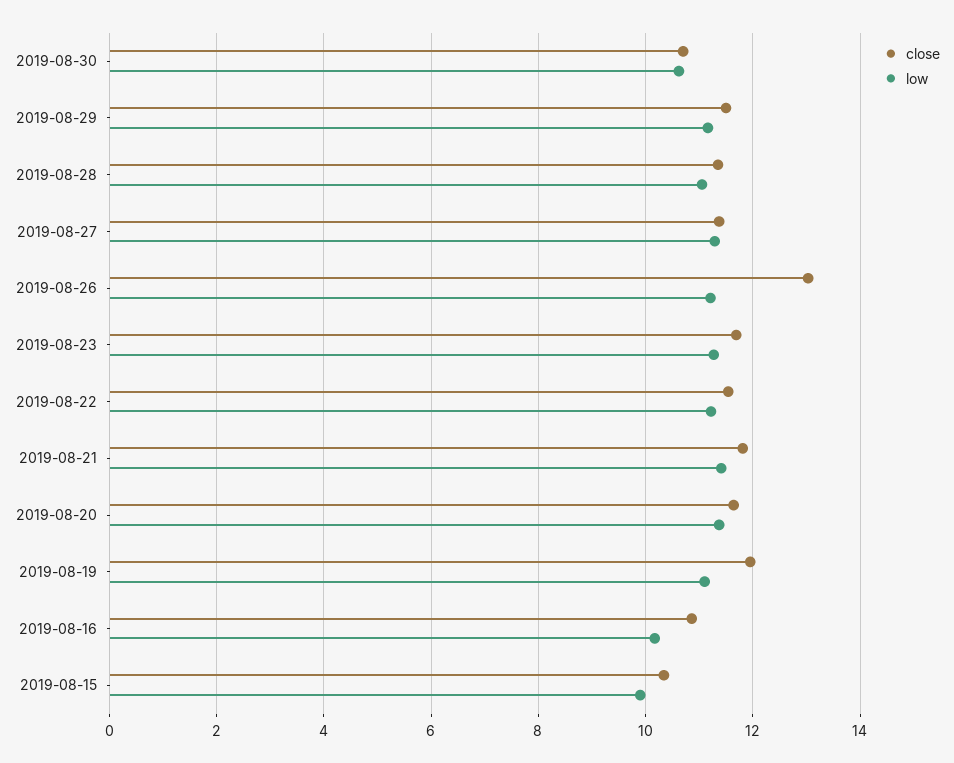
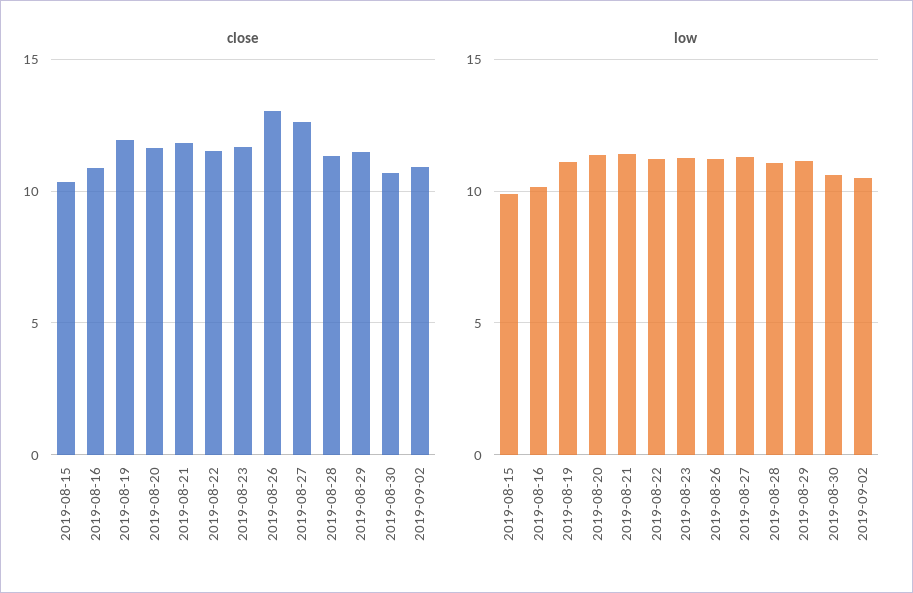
close, 2019-08-27: 11.4 -> 12.5
close, 2019-09-02: none -> 11
low, 2019-09-02: none -> 10.5

